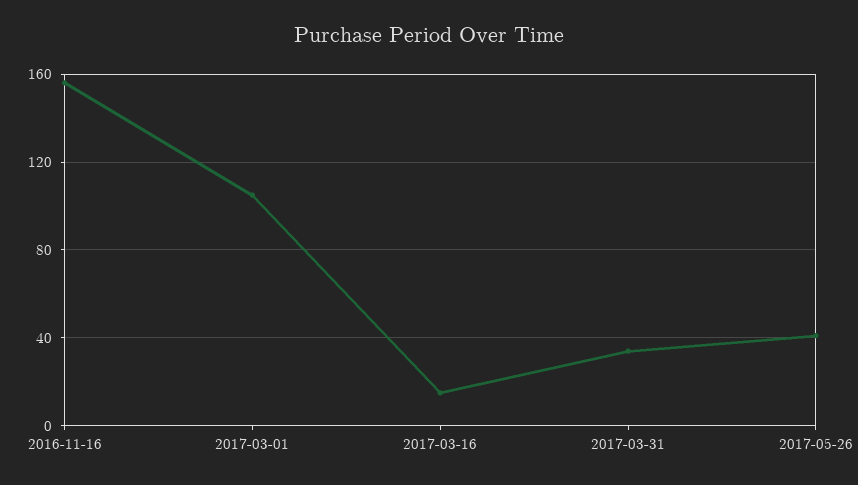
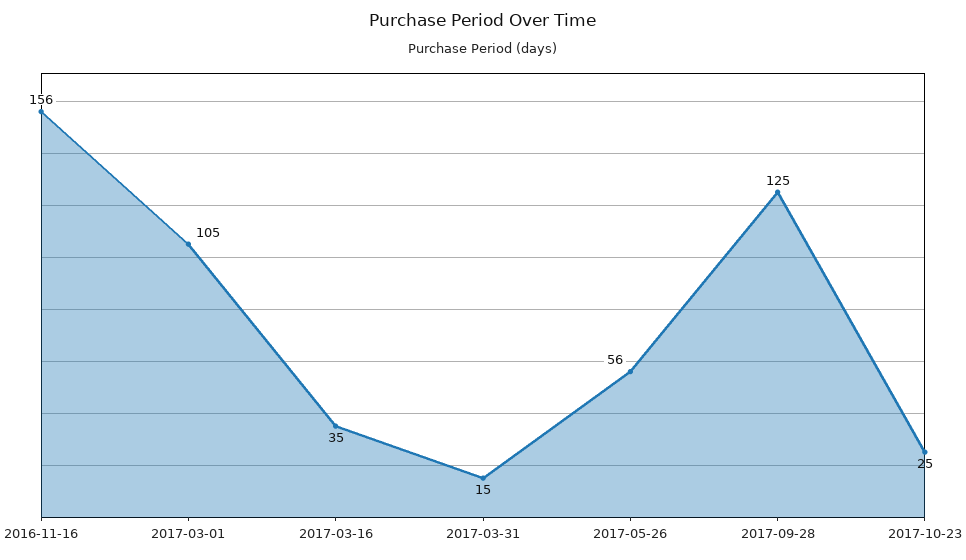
2017-03-16: 15 -> 35
2017-03-31: 35 -> 15
2017-05-26: 40 -> 56
2017-09-28: none -> 125
2017-10-23: none -> 25

